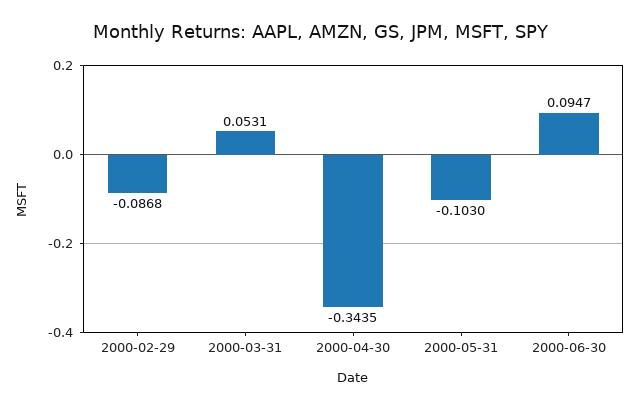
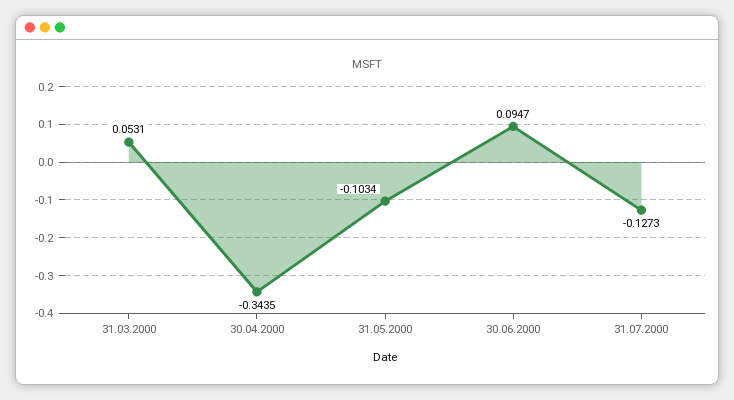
2000-02-29: -0.0868 -> none
2000-05-31: -0.103 -> -0.1034
31.07.2000: none -> -0.1273

